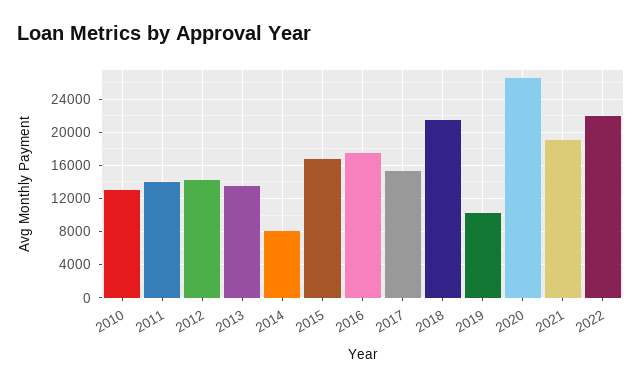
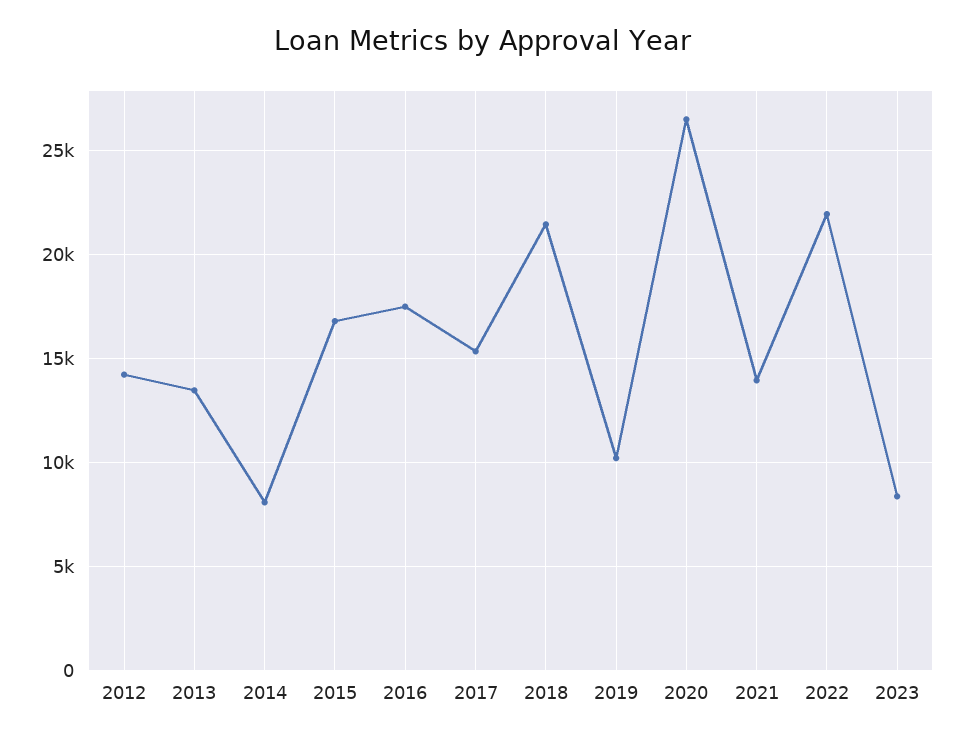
2010: 13000 -> none
2011: 14000 -> none
2021: 19000 -> 14000
2023: none -> 8500

